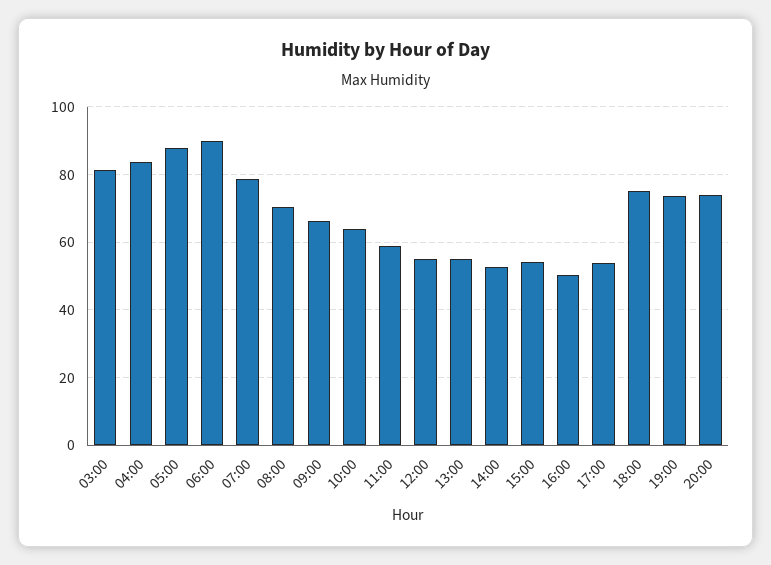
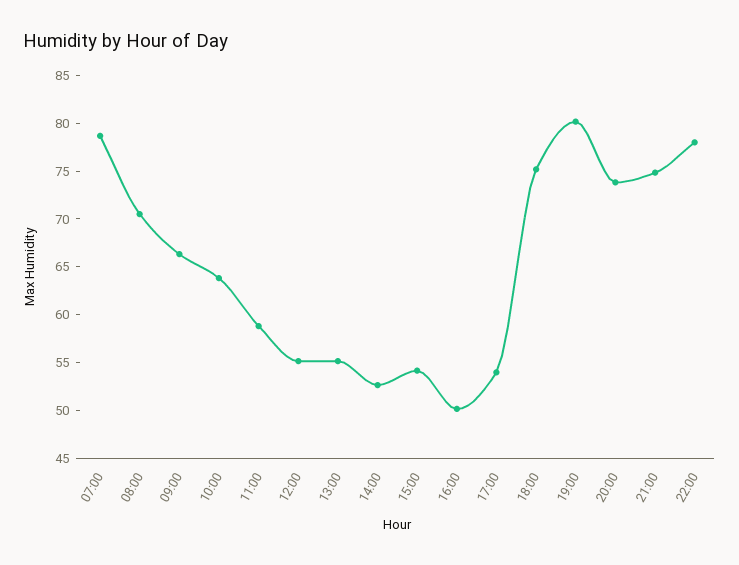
03:00: 82 -> none
04:00: 84 -> none
05:00: 88 -> none
06:00: 90 -> none
19:00: 74 -> 80
21:00: none -> 75
22:00: none -> 78

